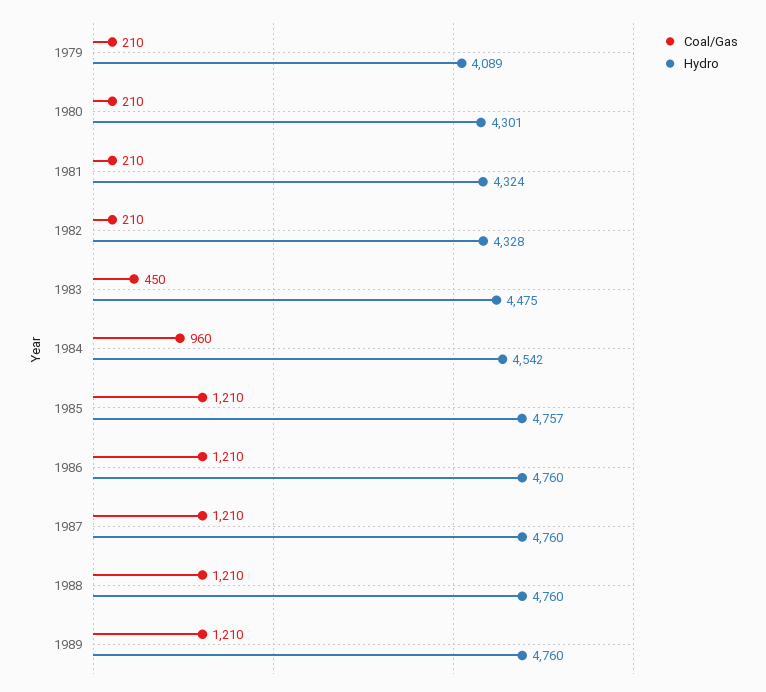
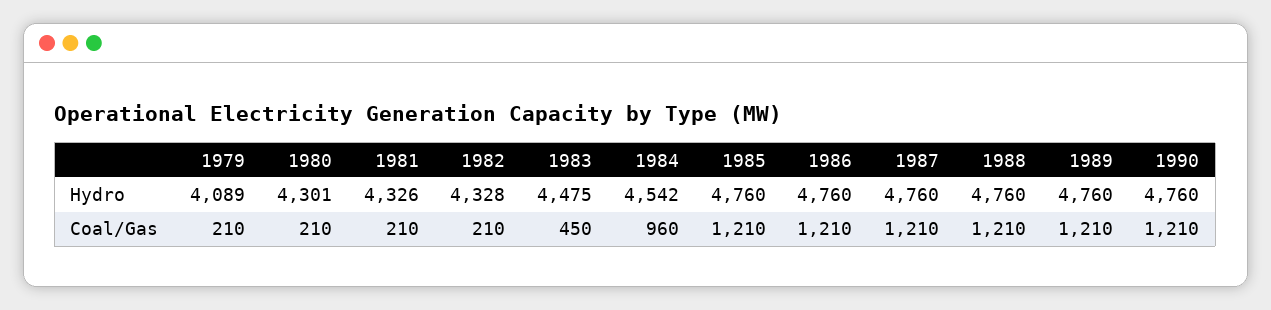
Hydro, 1981: 4324 -> 4326
Hydro, 1985: 4757 -> 4760
Hydro, 1990: none -> 4760
Coal/Gas, 1990: none -> 1210

